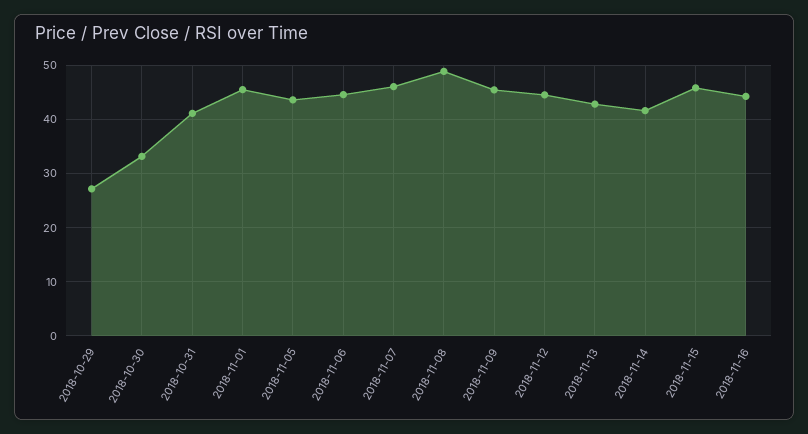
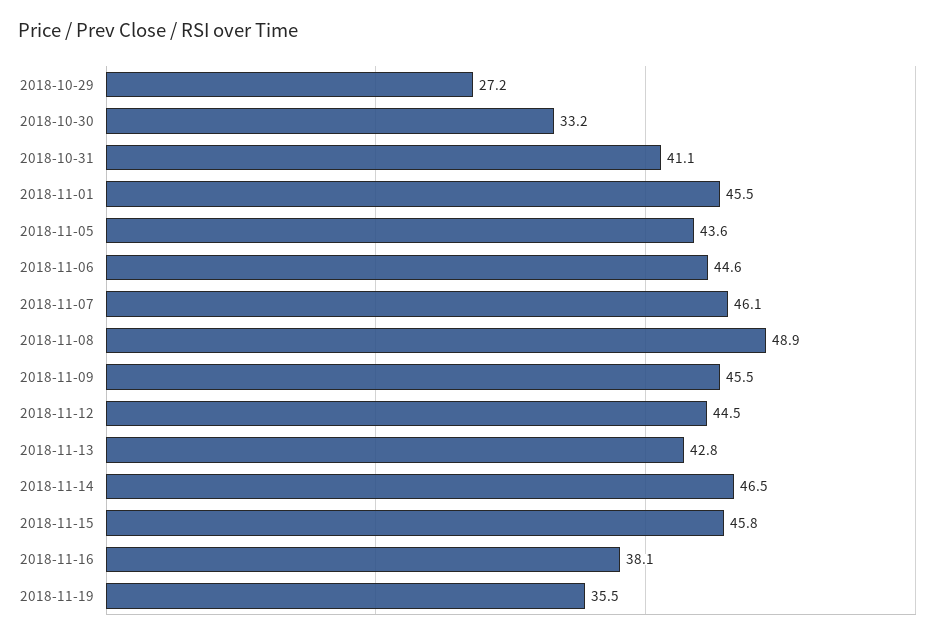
2018-11-14: 42 -> 46.5
2018-11-16: 44 -> 38.1
2018-11-19: none -> 35.5

